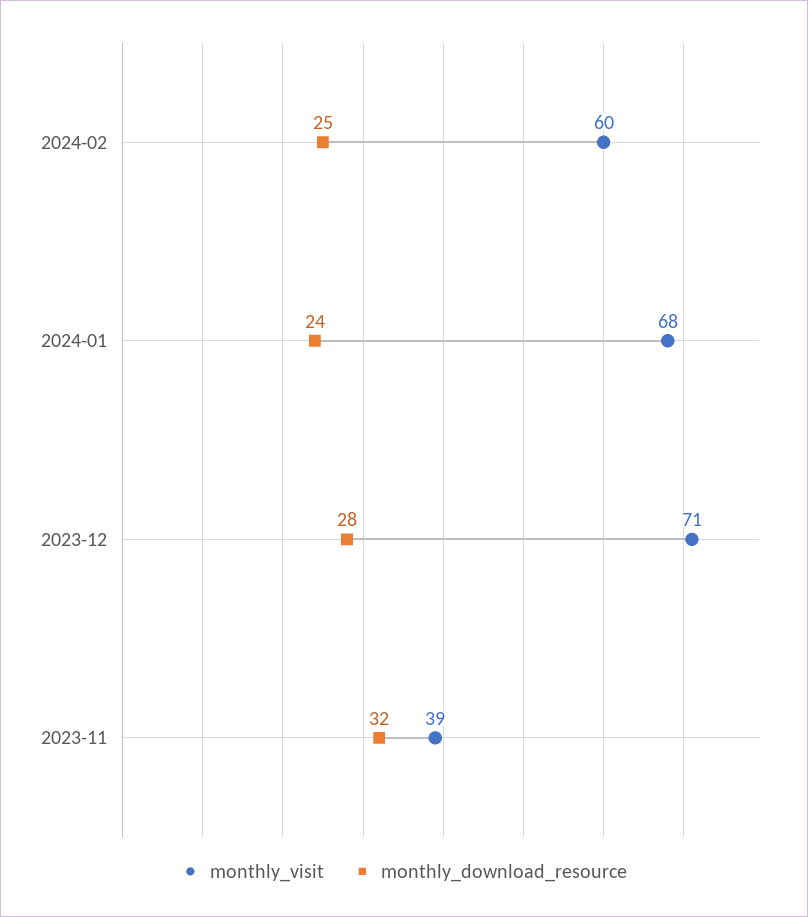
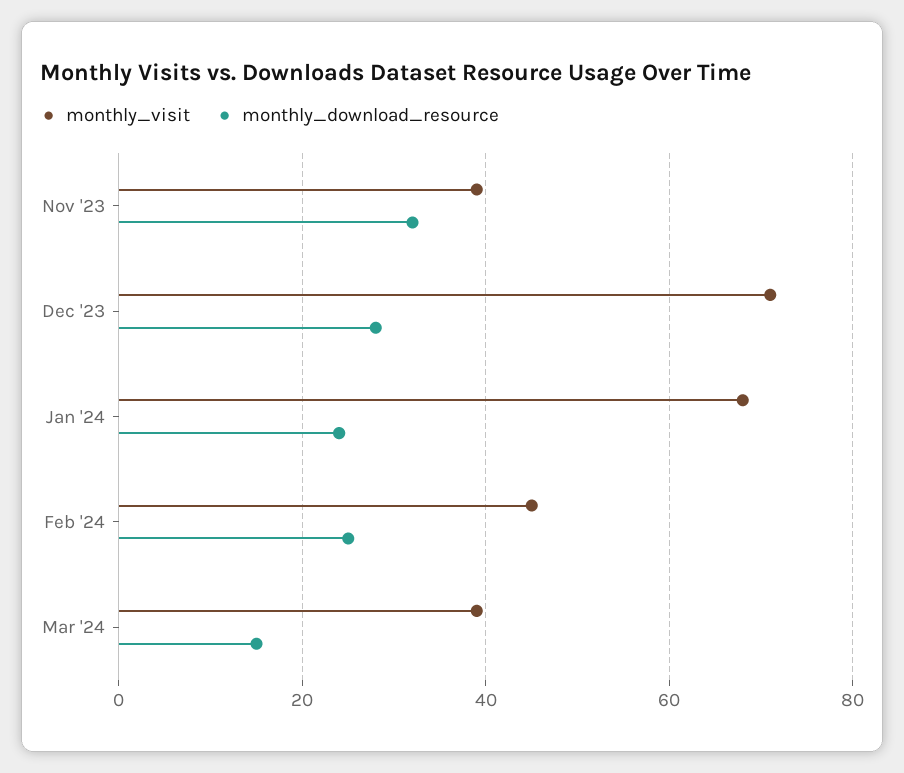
monthly_visit, 2024-02: 60 -> 45
monthly_visit, Mar '24: none -> 40
monthly_download_resource, Mar '24: none -> 15

